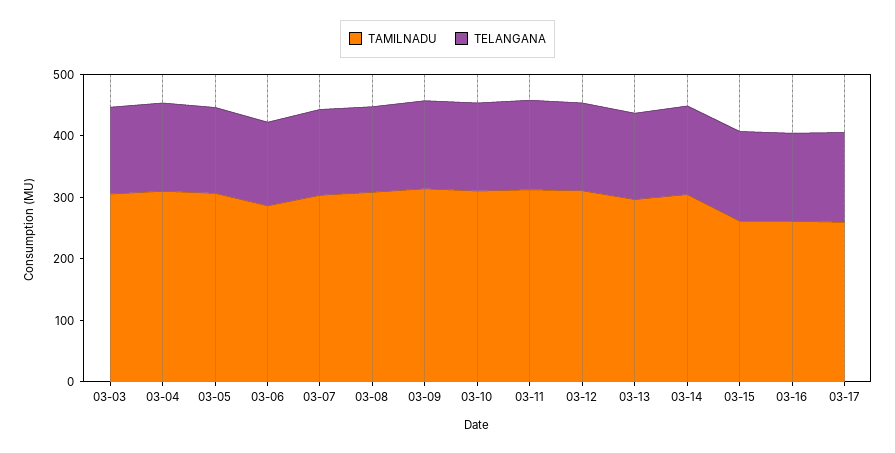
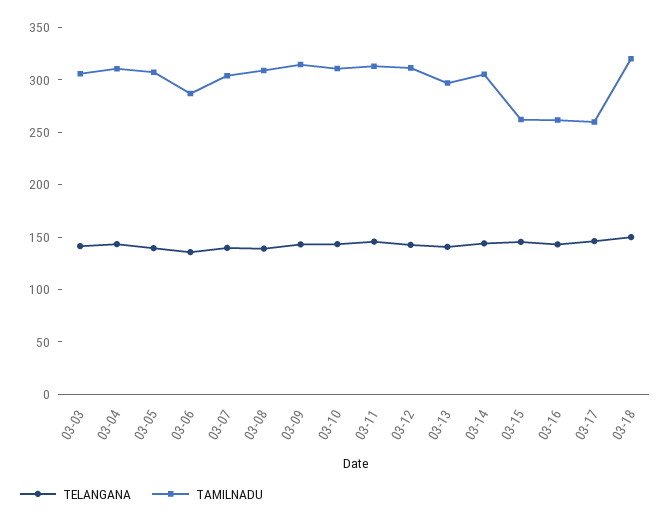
TELANGANA, 03-18: none -> 150
TAMILNADU, 03-18: none -> 320

